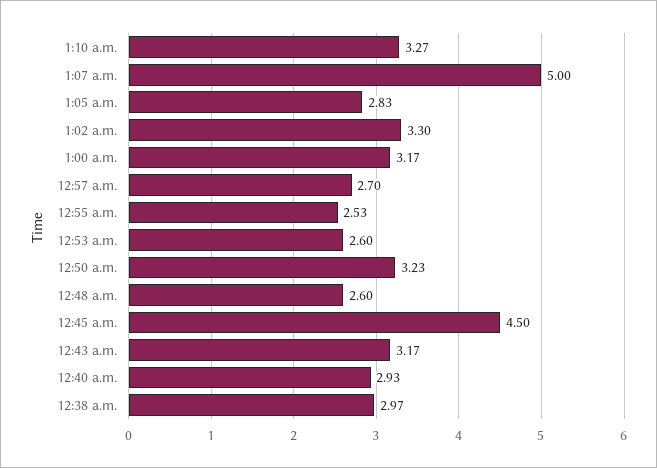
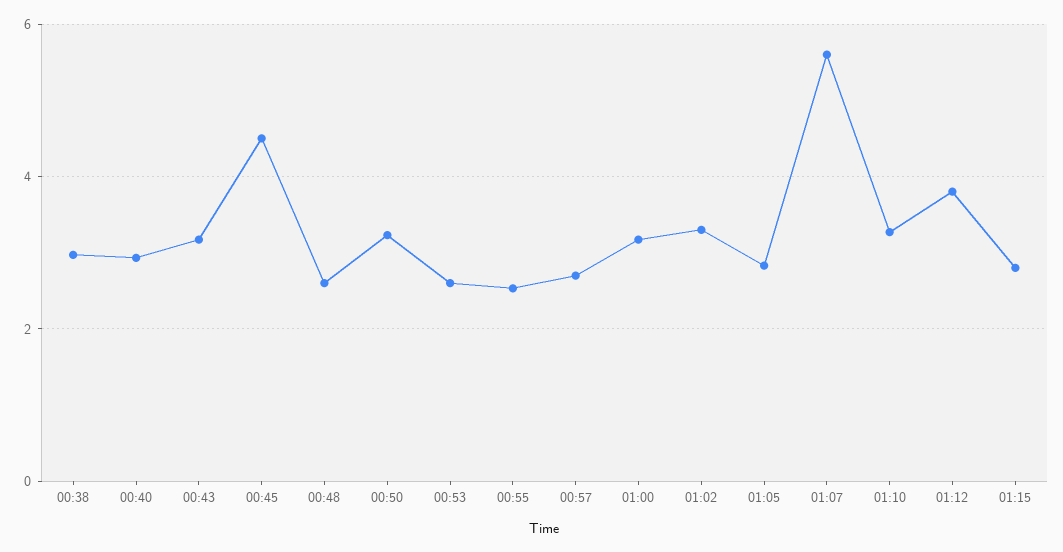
1:07 a.m.: 5 -> 5.6
01:12: none -> 3.8
01:15: none -> 2.8

